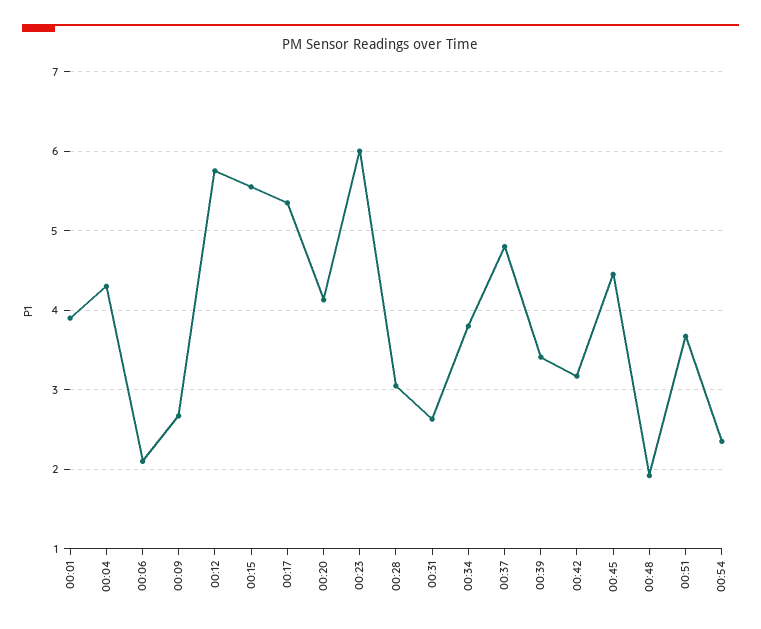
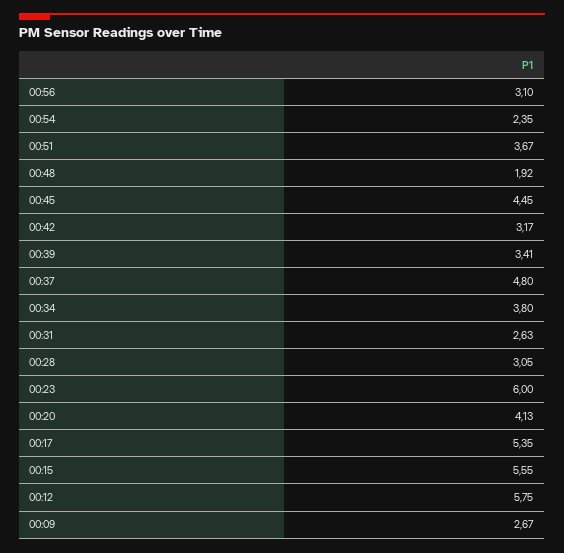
00:01: 3.9 -> none
00:04: 4.3 -> none
00:06: 2.1 -> none
00:56: none -> 3.1

